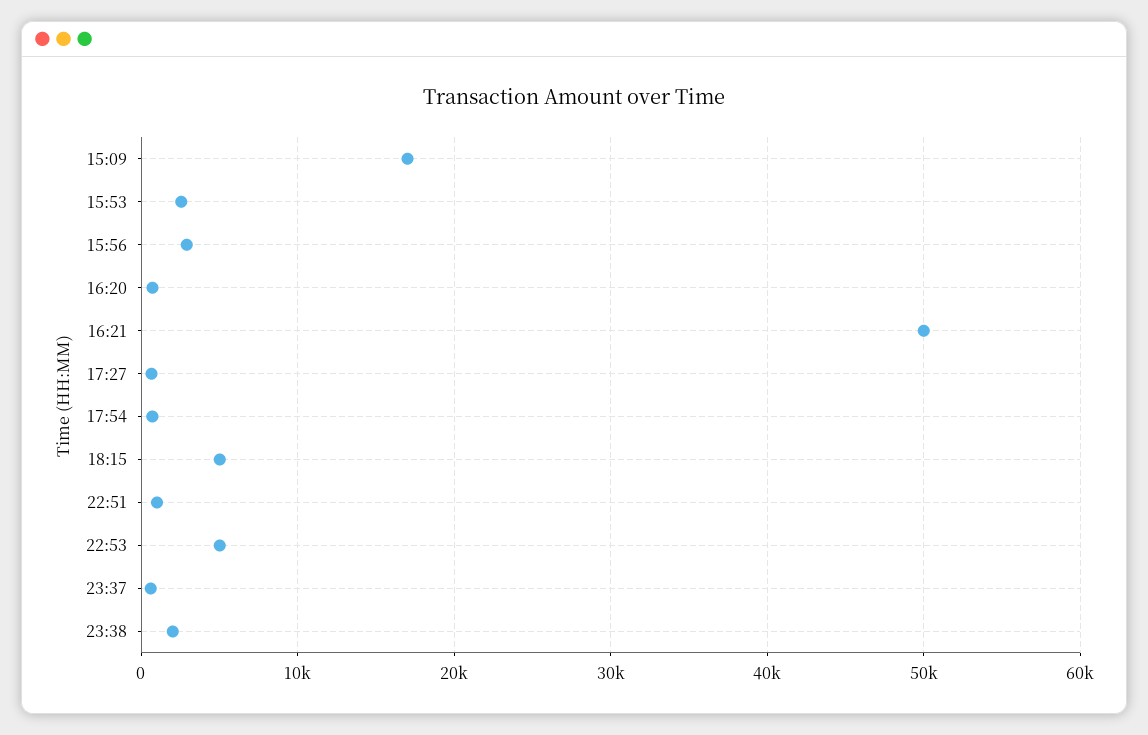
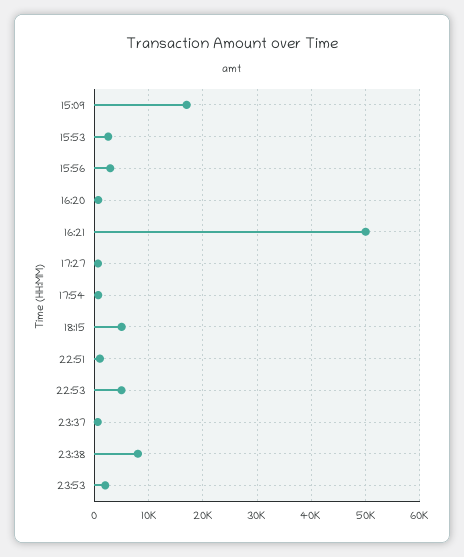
23:38: 2000 -> 8000
23:53: none -> 2000

